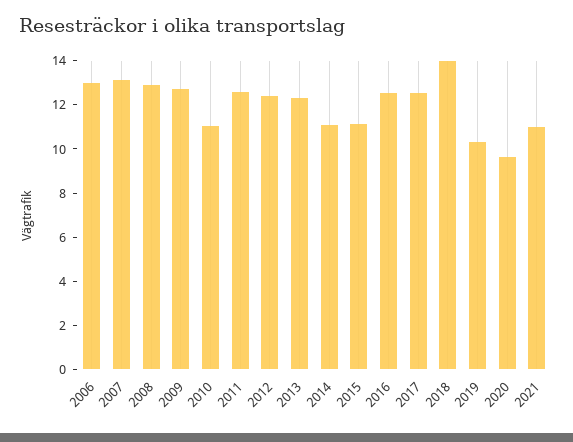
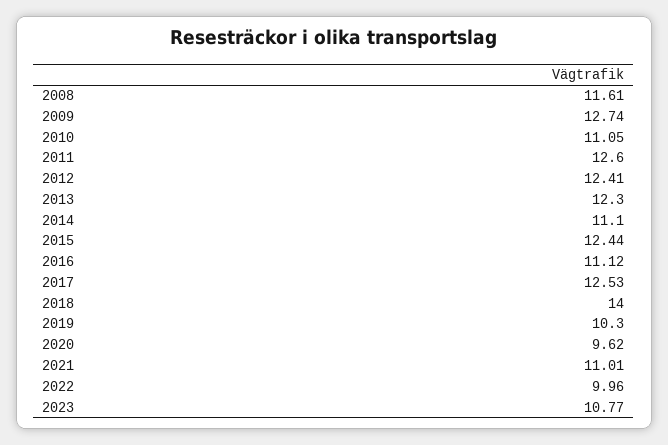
2006: 13 -> none
2007: 13 -> none
2008: 13 -> 11.61
2015: 11 -> 12.44
2016: 12.5 -> 11.12
2022: none -> 9.96
2023: none -> 10.77

